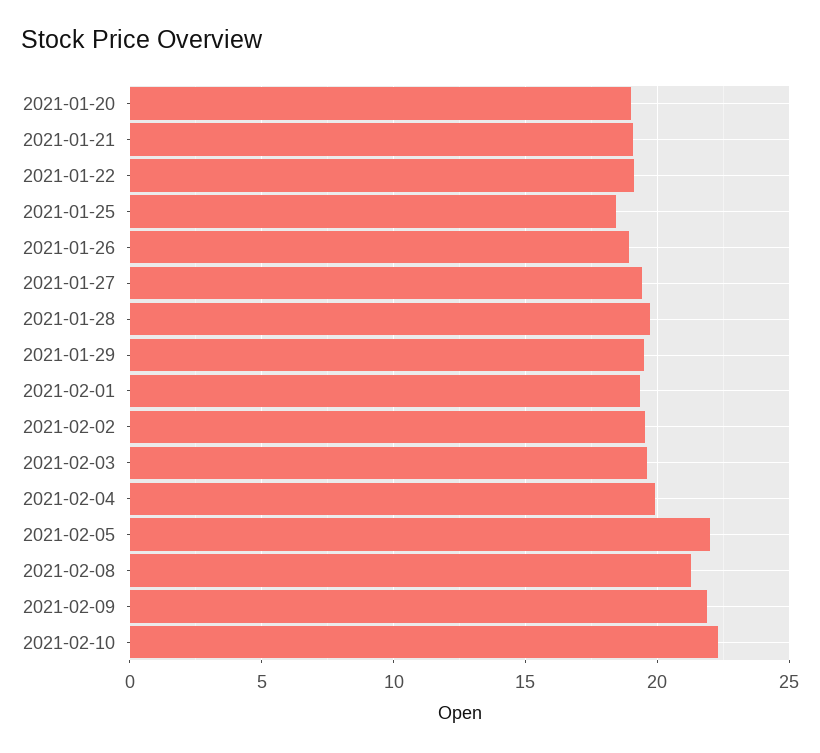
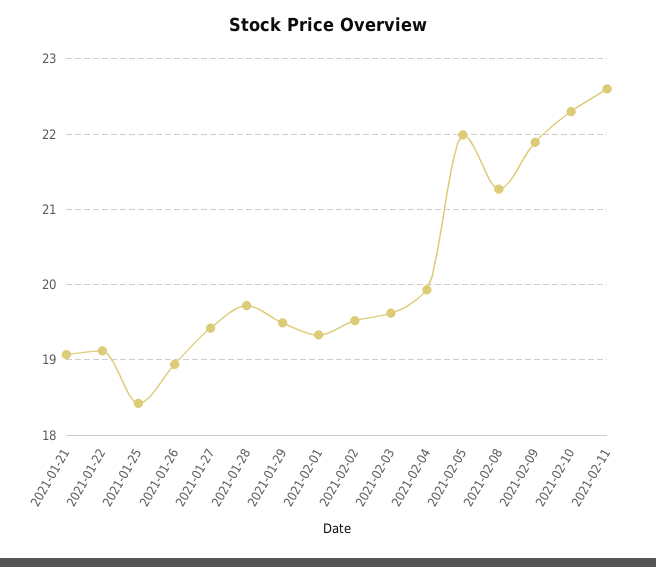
2021-01-20: 19 -> none
2021-02-11: none -> 22.6

